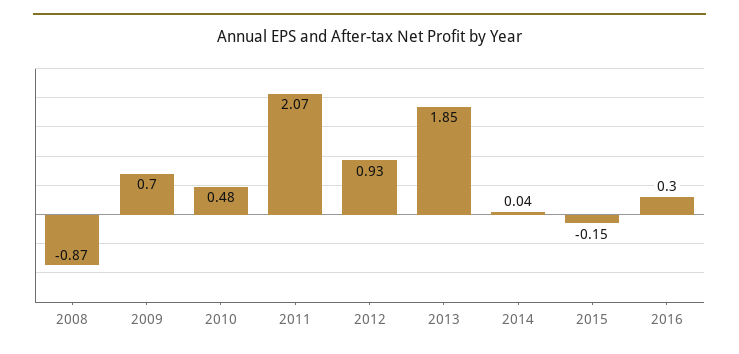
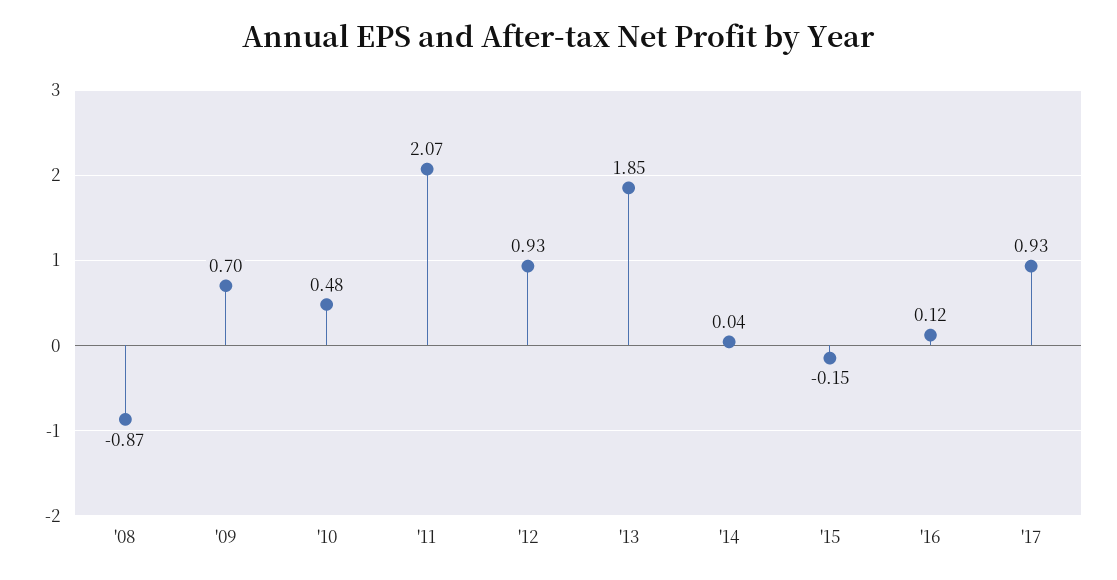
2016: 0.3 -> 0.12
'17: none -> 0.93

